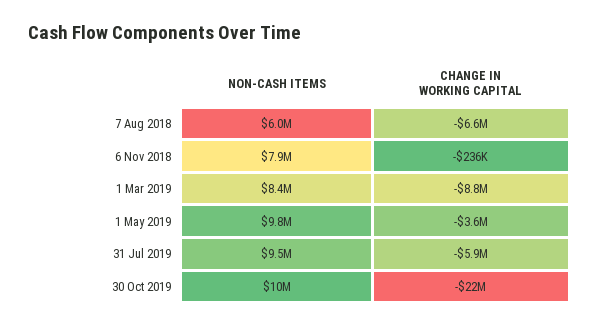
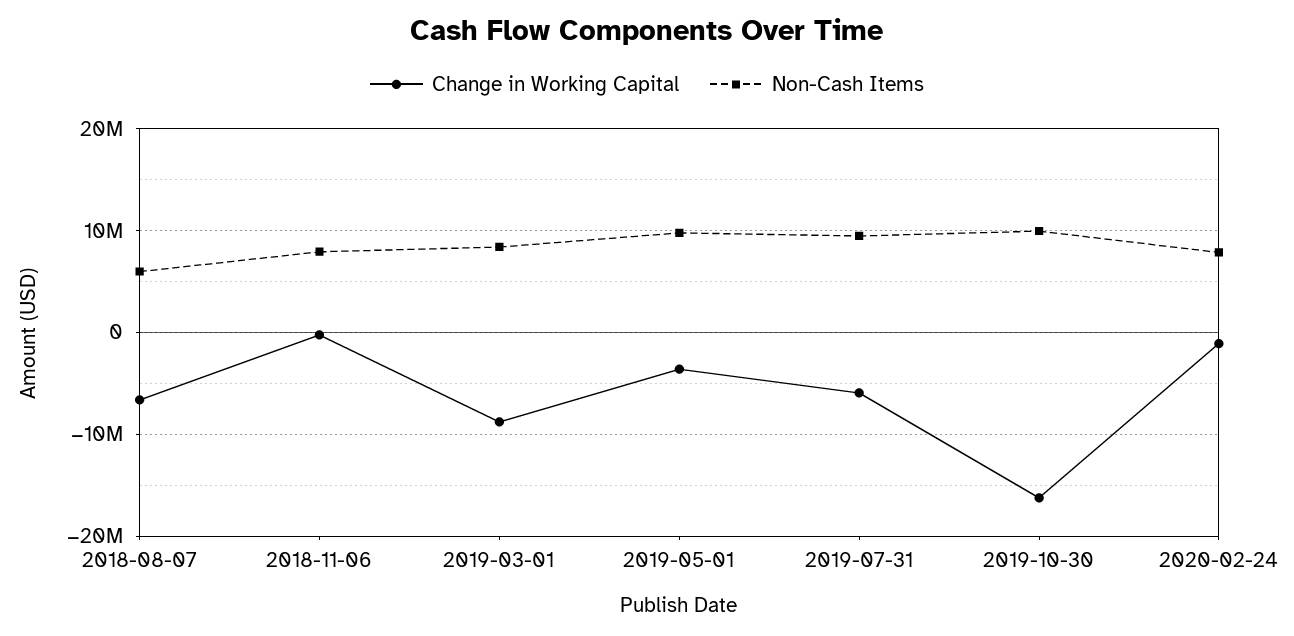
CHANGE IN WORKING CAPITAL, 30 Oct 2019: -22000000 -> -16000000
CHANGE IN WORKING CAPITAL, 2020-02-24: none -> -1000000
NON-CASH ITEMS, 2020-02-24: none -> 8000000

